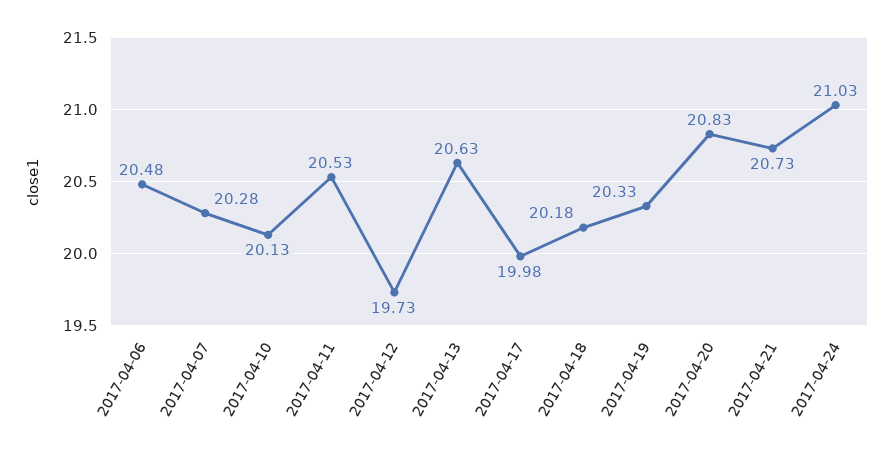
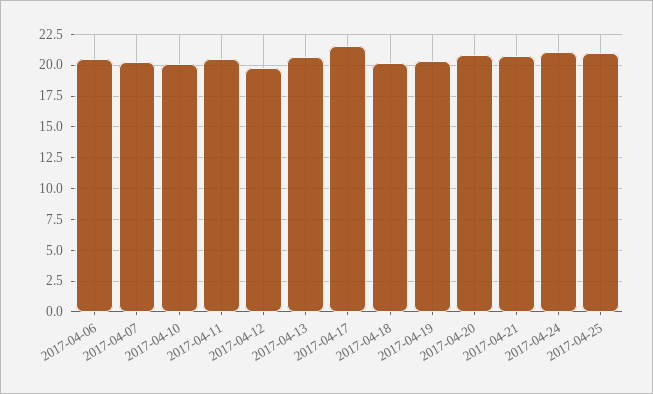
2017-04-17: 19.98 -> 21.5
2017-04-25: none -> 21

